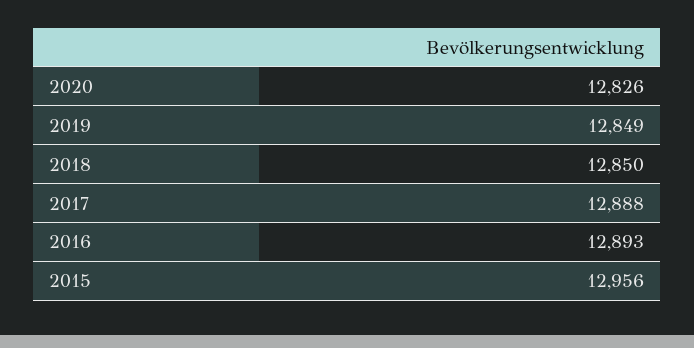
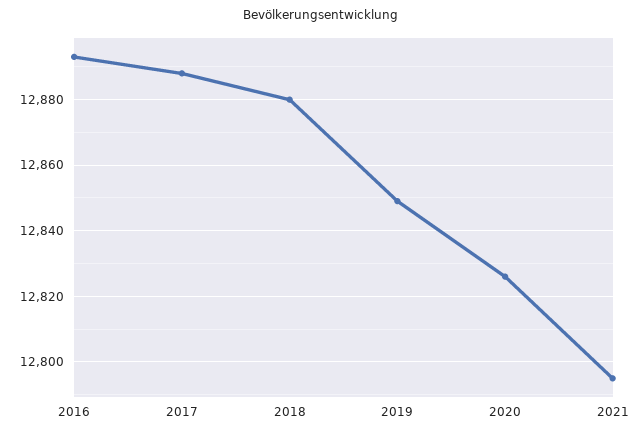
2018: 12850 -> 12880
2015: 12956 -> none
2021: none -> 12795

